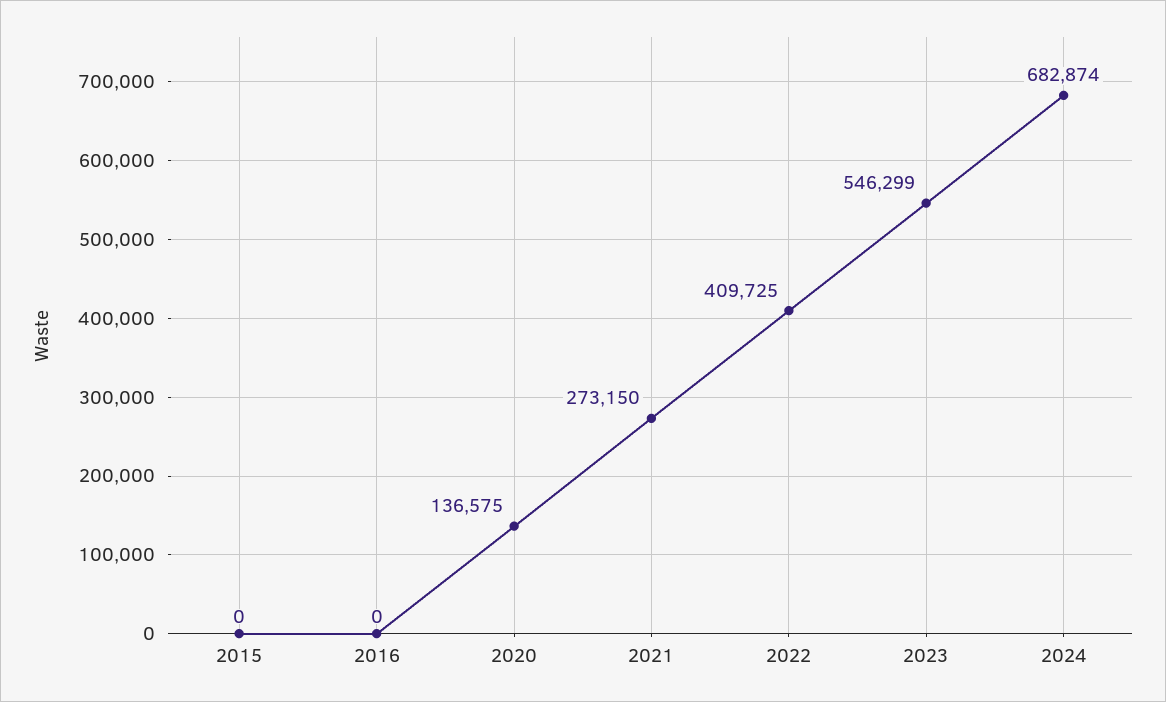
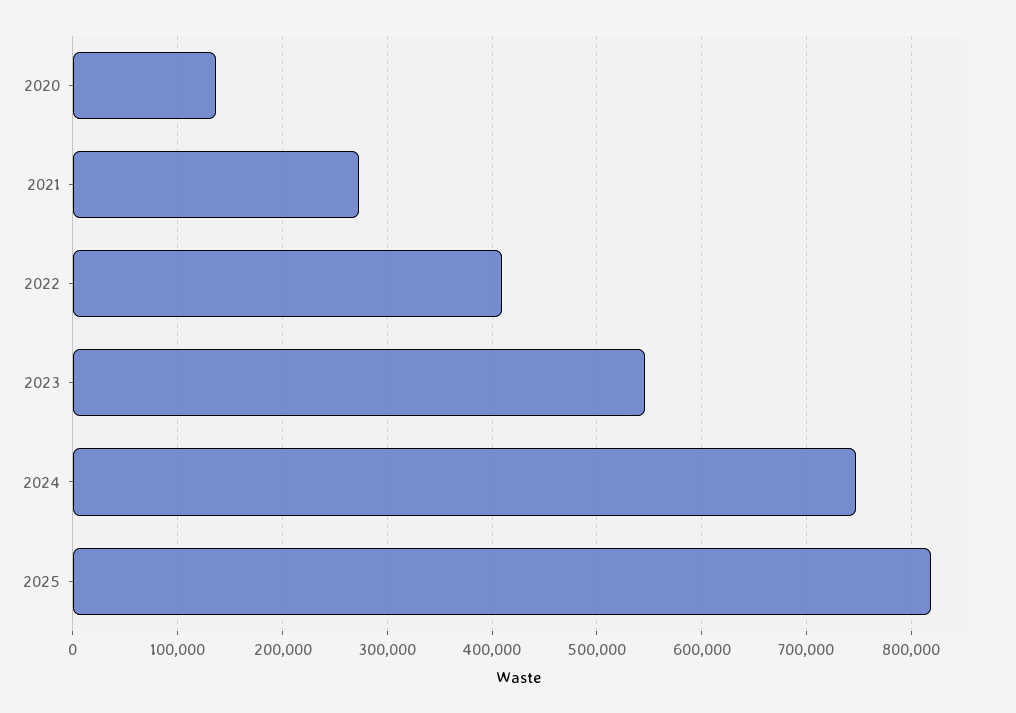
2015: 0 -> none
2016: 0 -> none
2024: 682874 -> 750000
2025: none -> 820000

